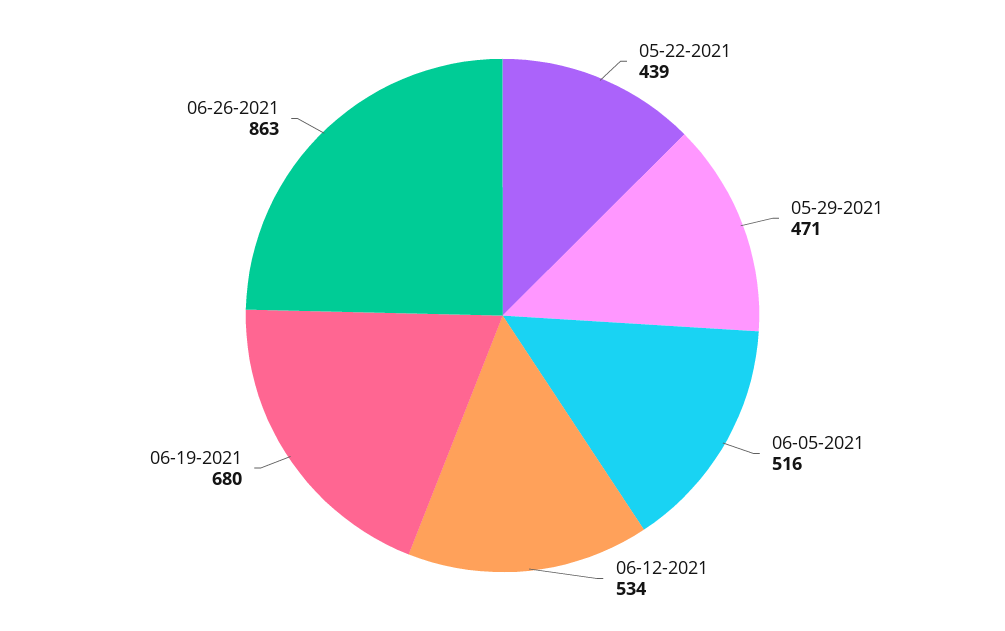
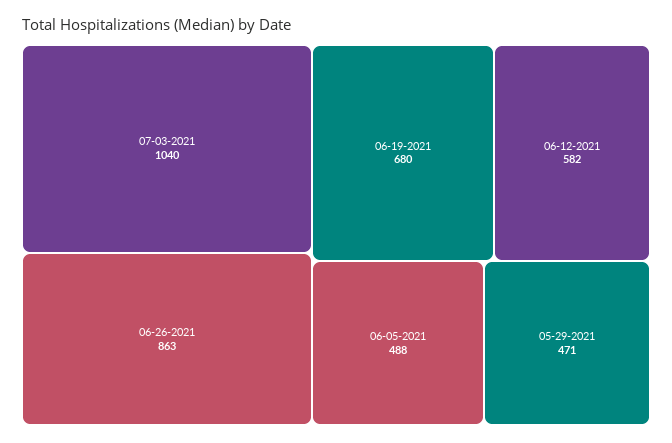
05-22-2021: 439 -> none
06-05-2021: 516 -> 488
06-12-2021: 534 -> 582
07-03-2021: none -> 1040

